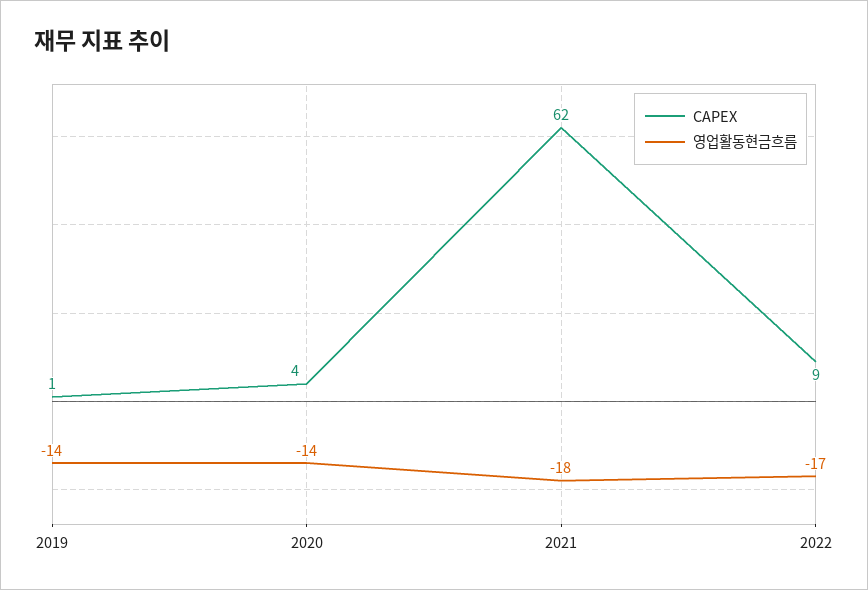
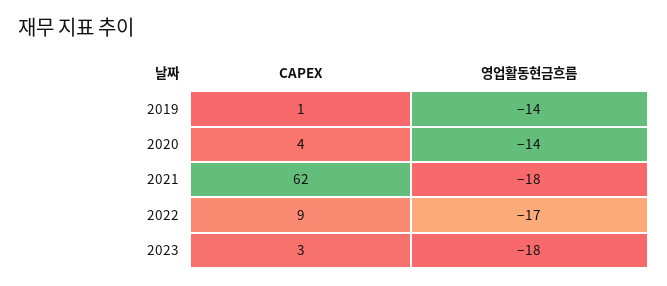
CAPEX, 2023: none -> 3
영업활동현금흐름, 2023: none -> -18

